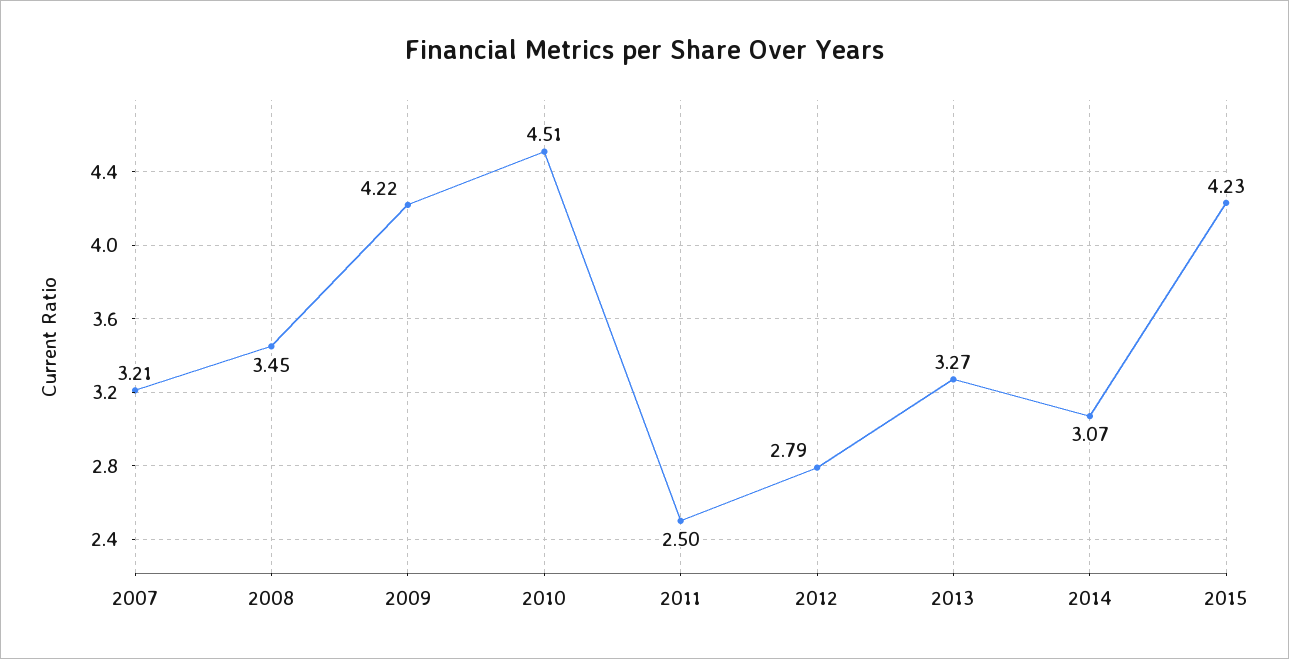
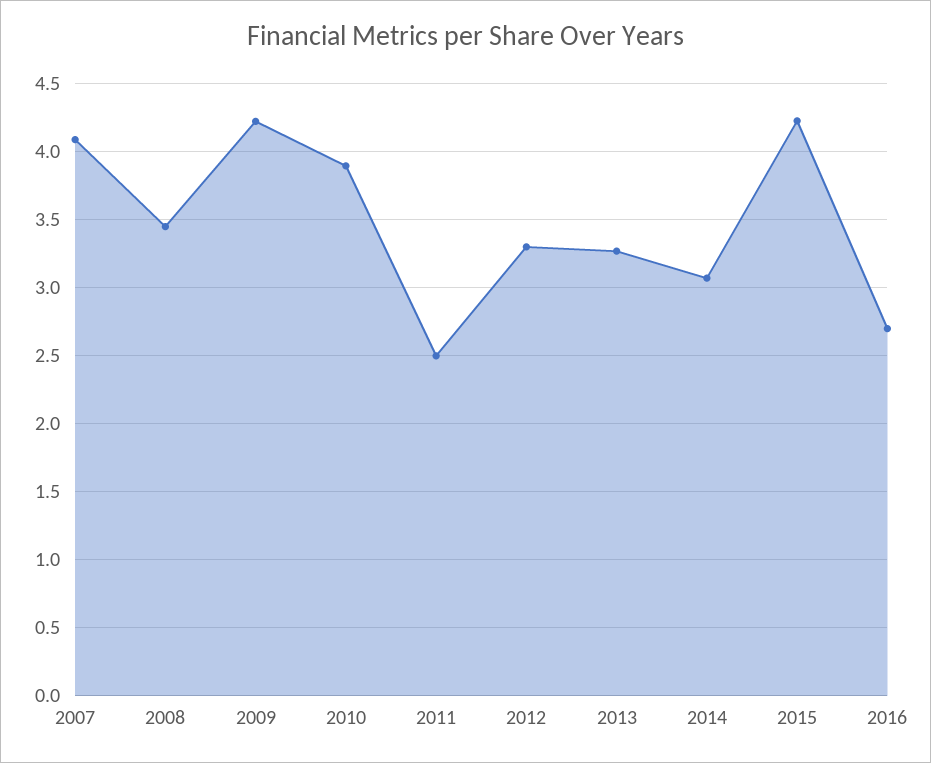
2007: 3.21 -> 4.1
2010: 4.51 -> 3.9
2012: 2.79 -> 3.3
2016: none -> 2.7

